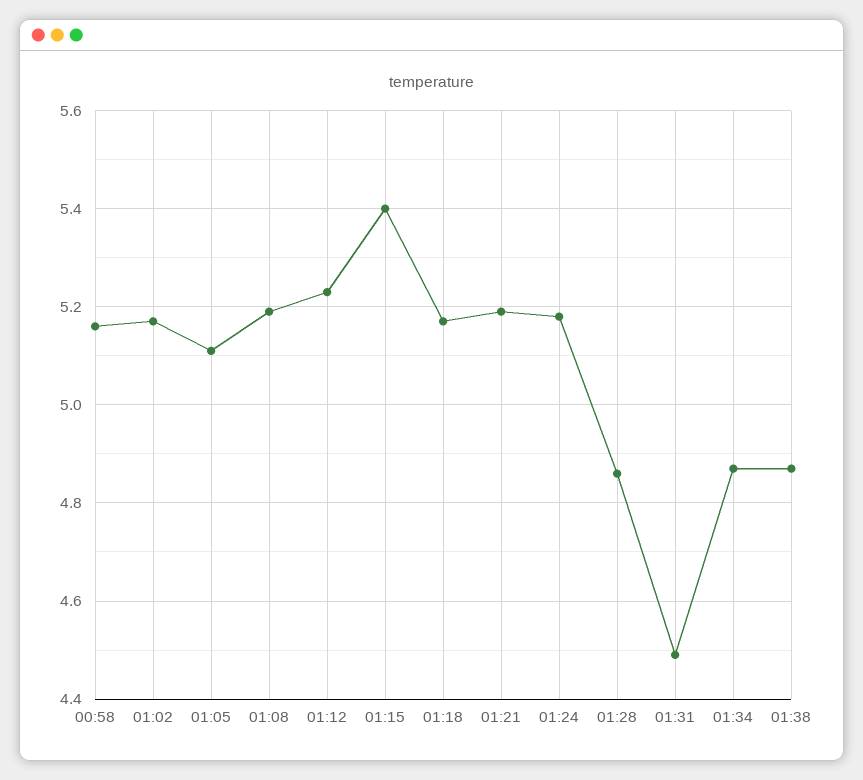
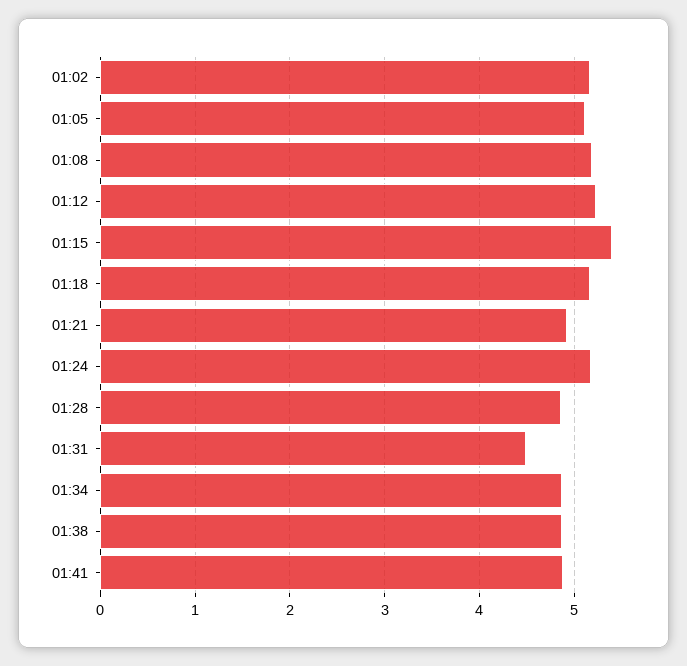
00:58: 5.15 -> none
01:21: 5.2 -> 4.9
01:41: none -> 4.9

